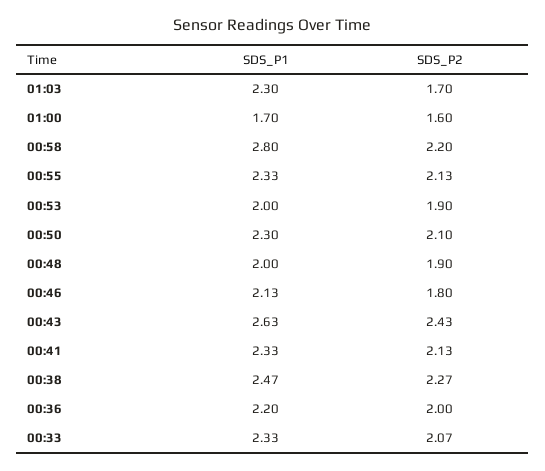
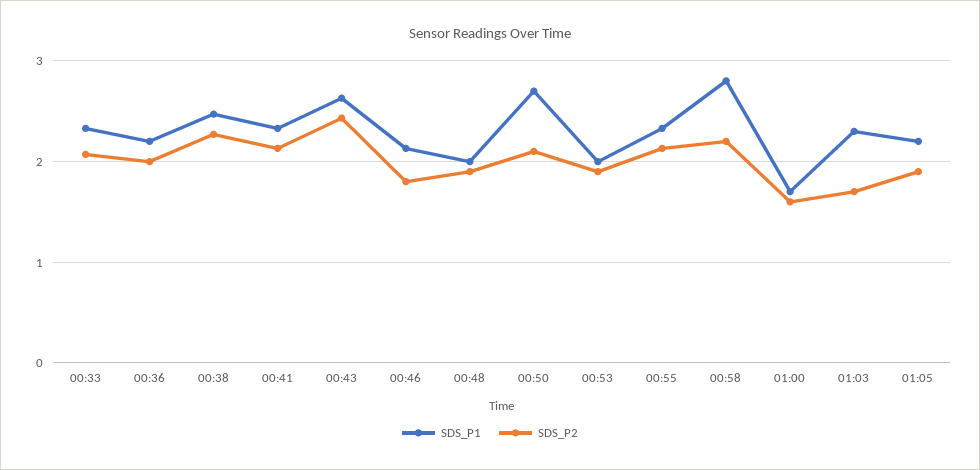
SDS_P1, 00:50: 2.3 -> 2.7
SDS_P1, 01:05: none -> 2.2
SDS_P2, 01:05: none -> 1.9

